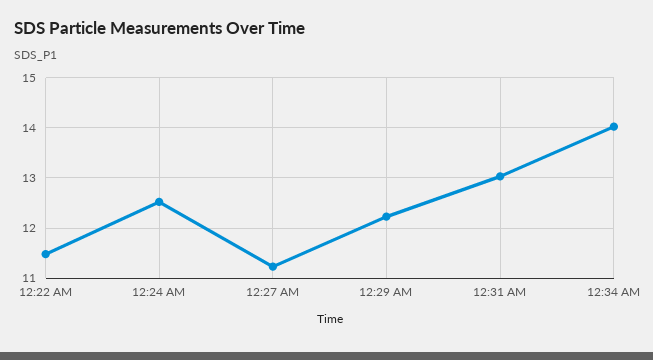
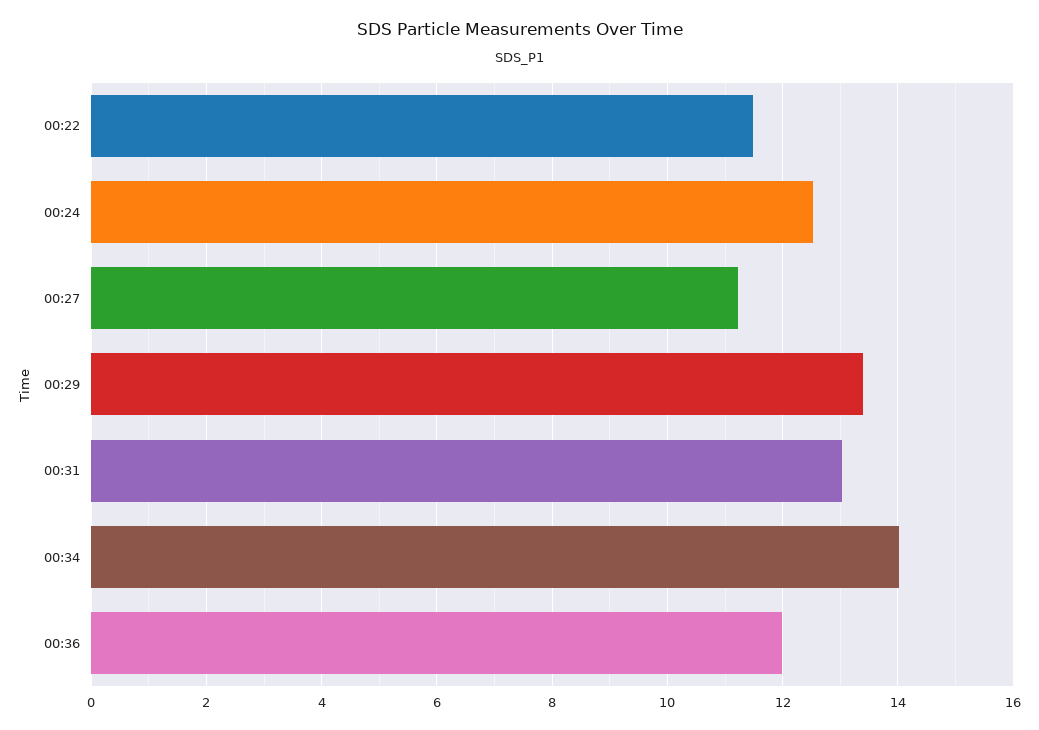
12:29 AM: 12.2 -> 13.4
00:36: none -> 12

